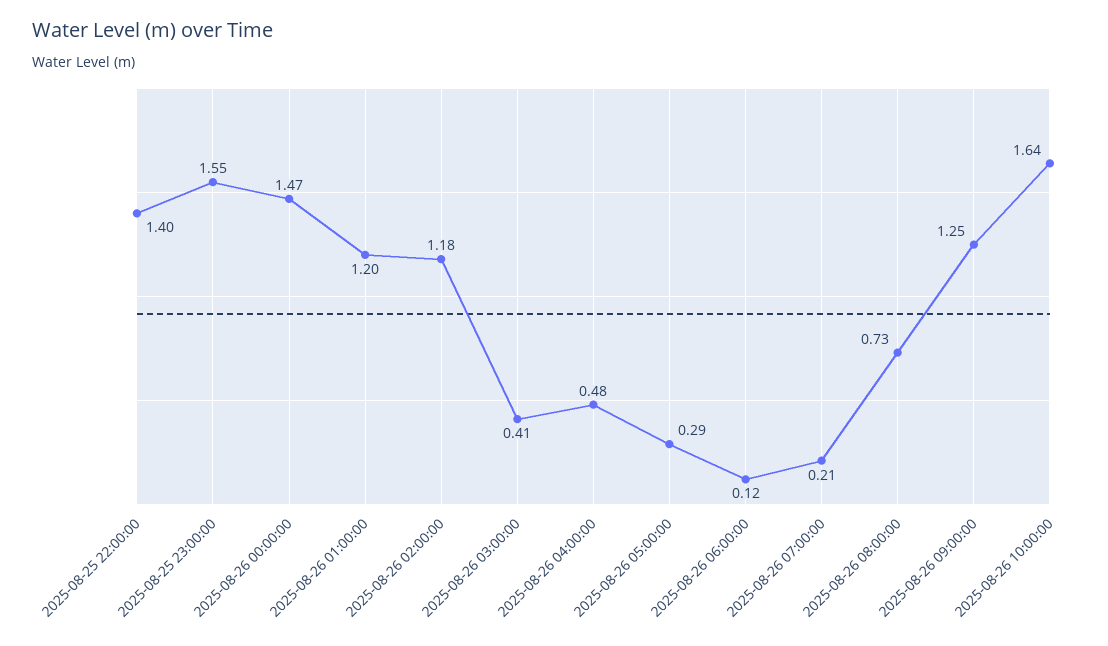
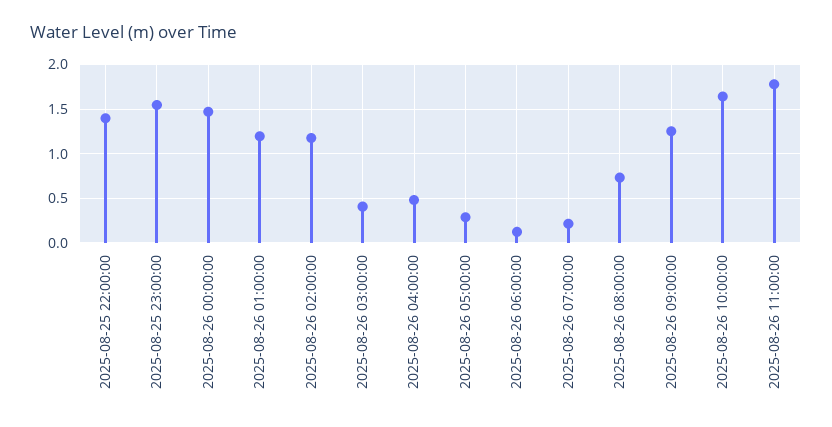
2025-08-26 11:00:00: none -> 1.8

